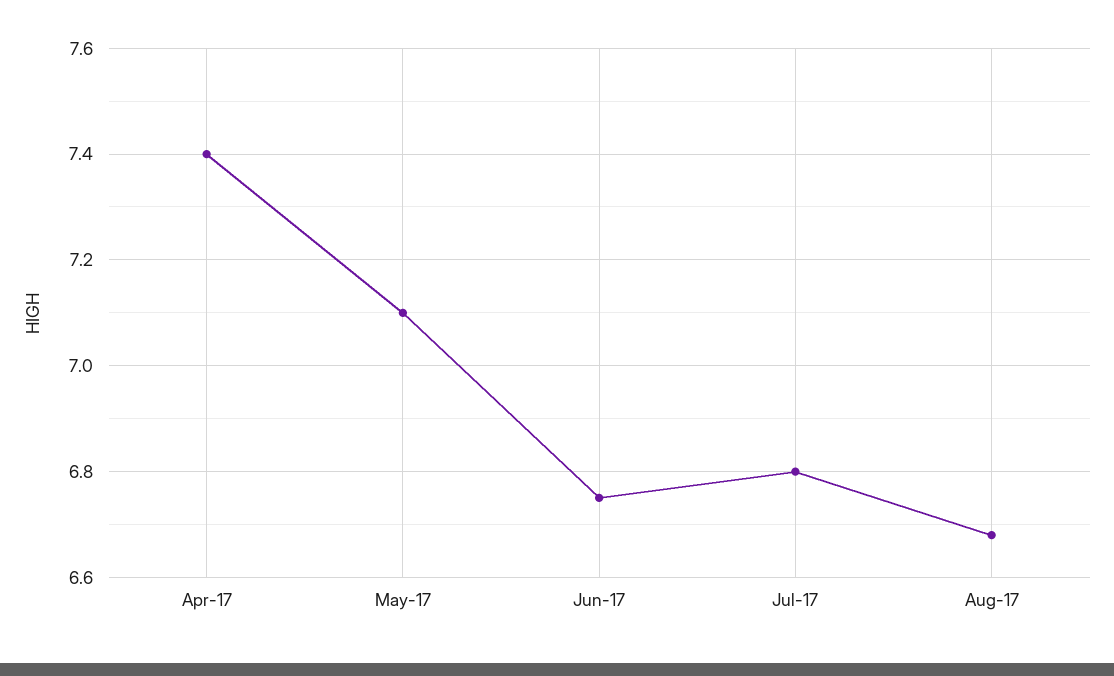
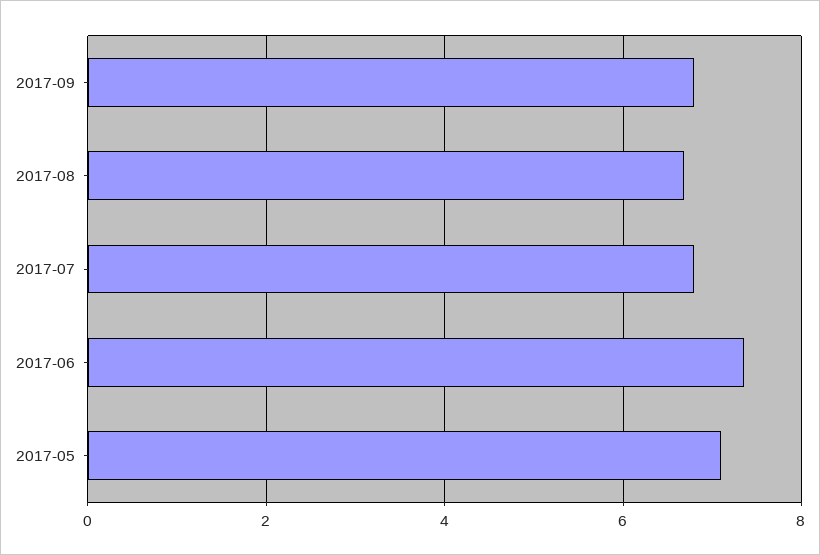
Apr-17: 7.4 -> none
Jun-17: 6.75 -> 7.4
2017-09: none -> 6.8

